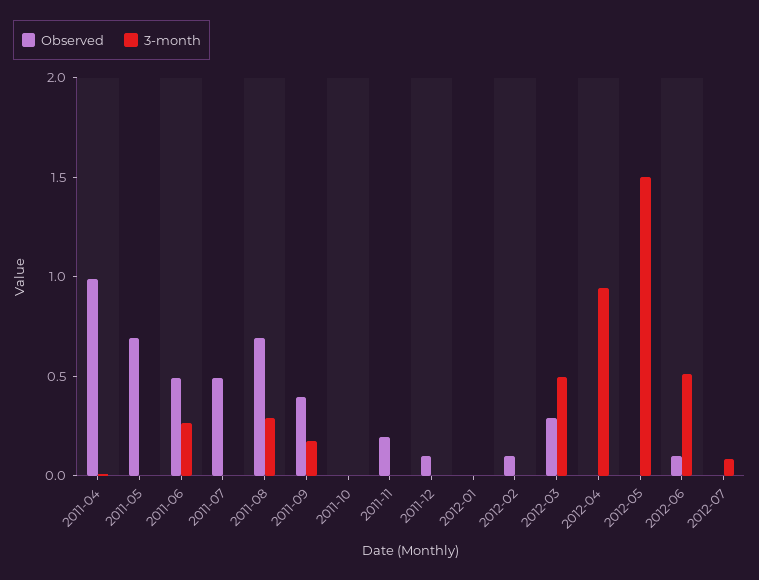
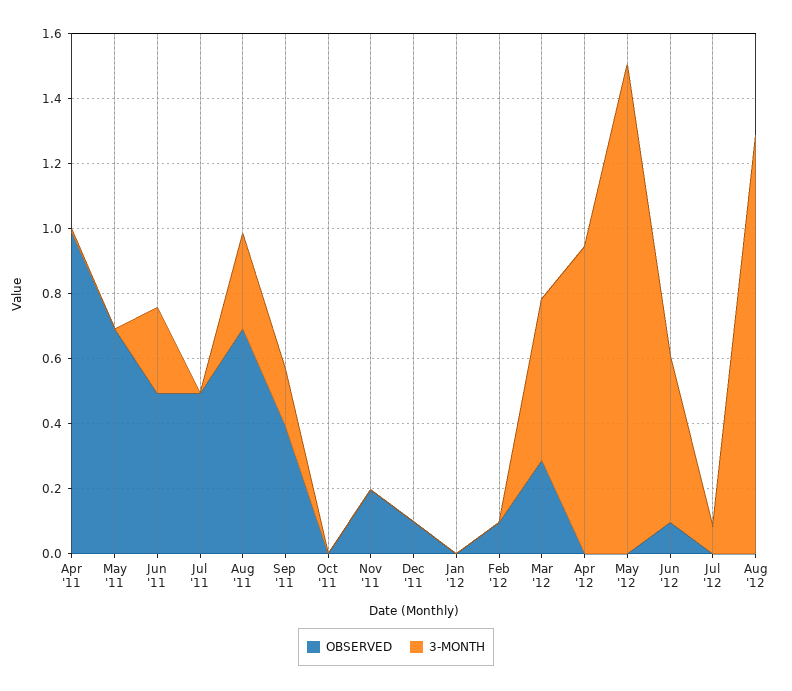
Observed, Aug '12: none -> 0
3-month, Aug '12: none -> 1.3

